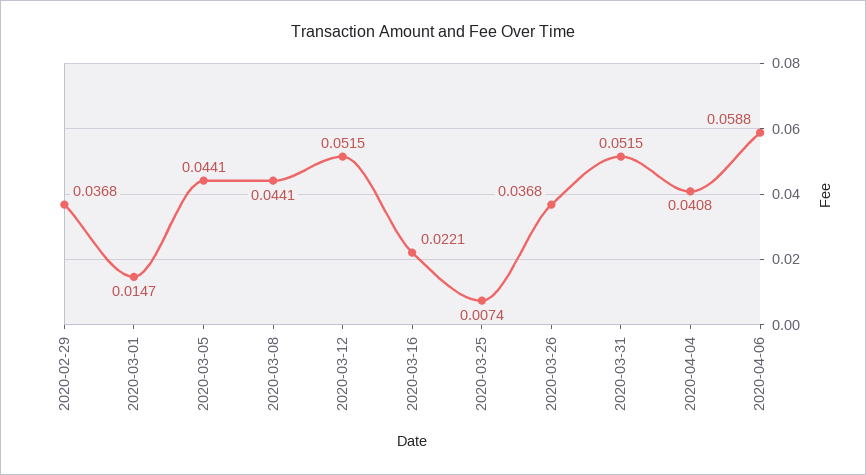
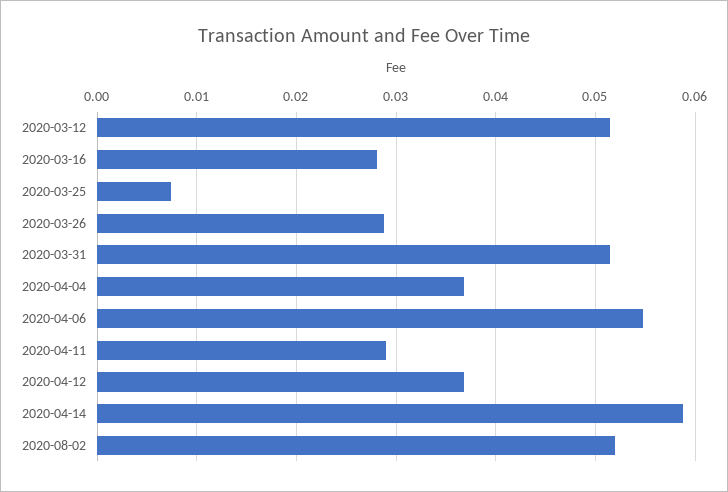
2020-02-29: 0.0368 -> none
2020-03-01: 0.0147 -> none
2020-03-05: 0.0441 -> none
2020-03-08: 0.0441 -> none
2020-03-16: 0.0221 -> 0.028
2020-03-26: 0.0368 -> 0.029
2020-04-04: 0.0408 -> 0.037
2020-04-06: 0.0588 -> 0.055
2020-04-11: none -> 0.029
2020-04-12: none -> 0.037
2020-04-14: none -> 0.059
2020-08-02: none -> 0.052

